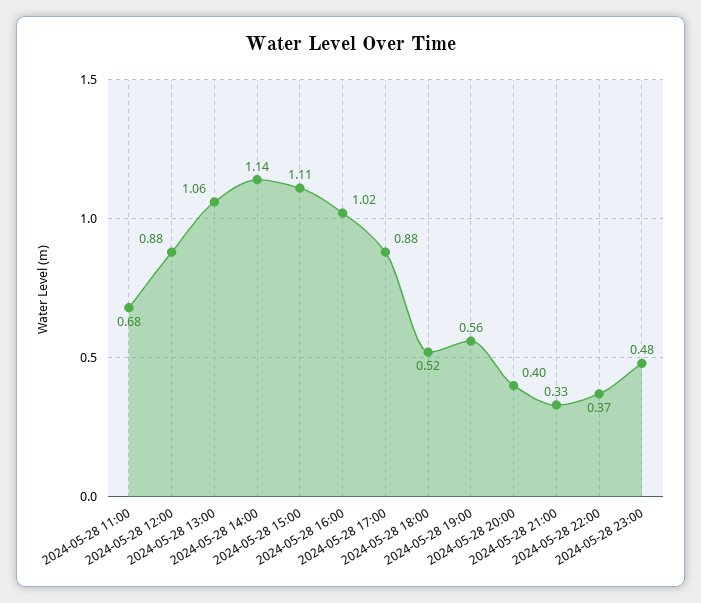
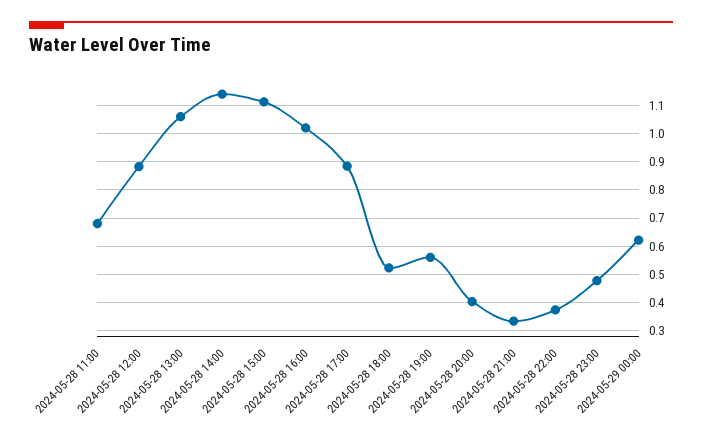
2024-05-29 00:00: none -> 0.625

